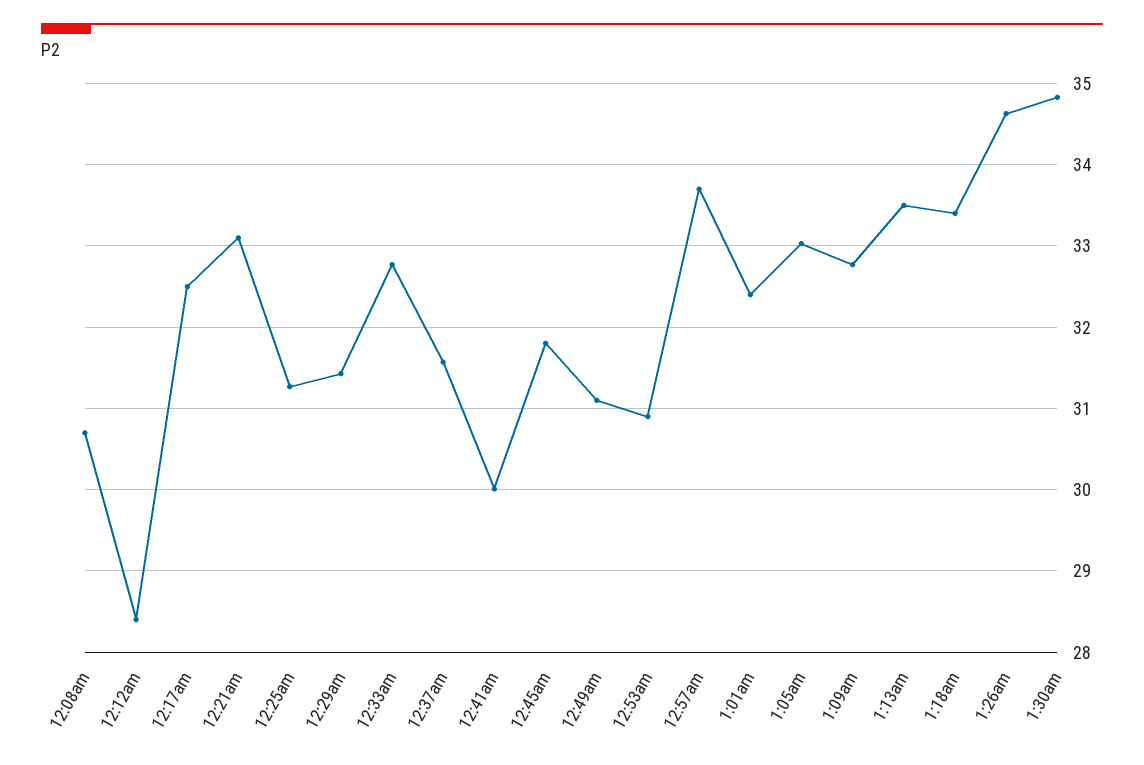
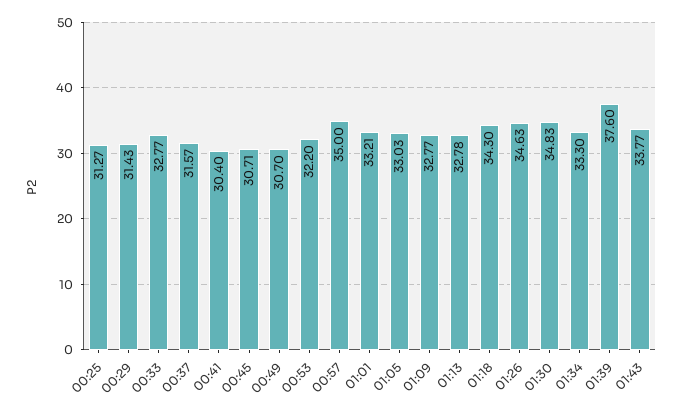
12:08am: 30.7 -> none
12:12am: 28.4 -> none
12:17am: 32.5 -> none
12:21am: 33.1 -> none
12:41am: 30 -> 30.4
12:45am: 31.8 -> 30.71
12:49am: 31.1 -> 30.7
12:53am: 30.9 -> 32.2
12:57am: 33.7 -> 35
1:01am: 32.4 -> 33.21
1:13am: 33.5 -> 32.78
1:18am: 33.4 -> 34.3
01:34: none -> 33.3
01:39: none -> 37.6
01:43: none -> 33.77

